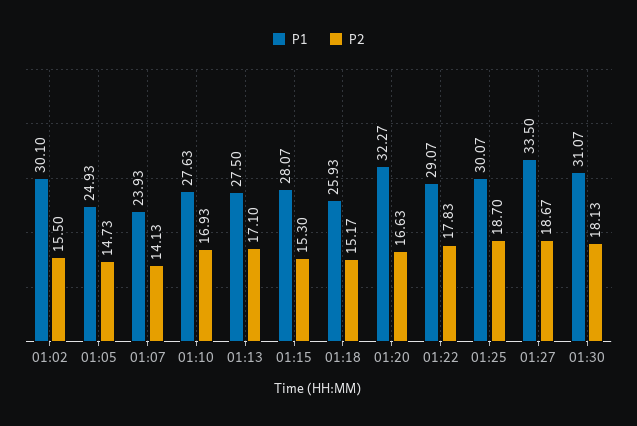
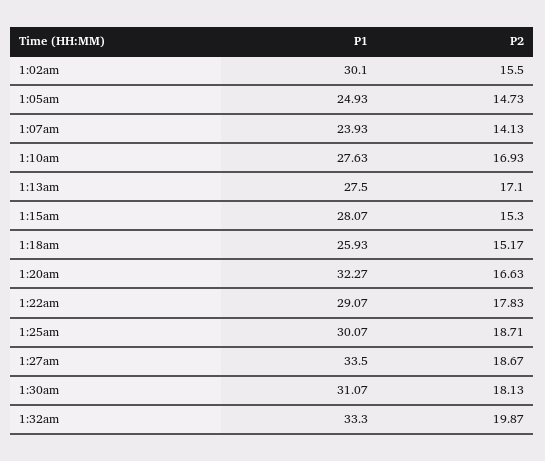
P2, 01:25: 18.7 -> 18.71
P1, 1:32am: none -> 33.3
P2, 1:32am: none -> 19.87

